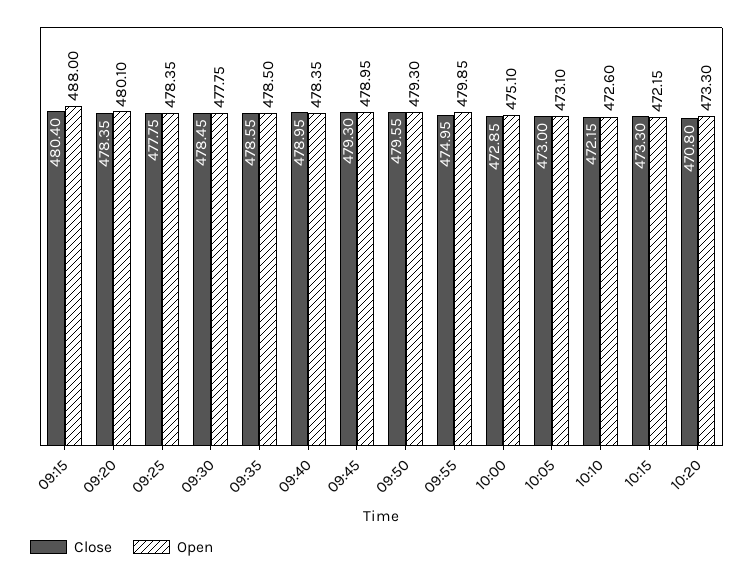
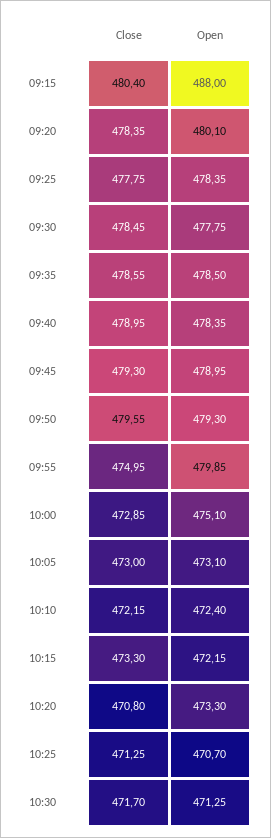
Open, 10:10: 472.6 -> 472.4
Close, 10:25: none -> 471.25
Open, 10:25: none -> 470.7
Close, 10:30: none -> 471.7
Open, 10:30: none -> 471.25

